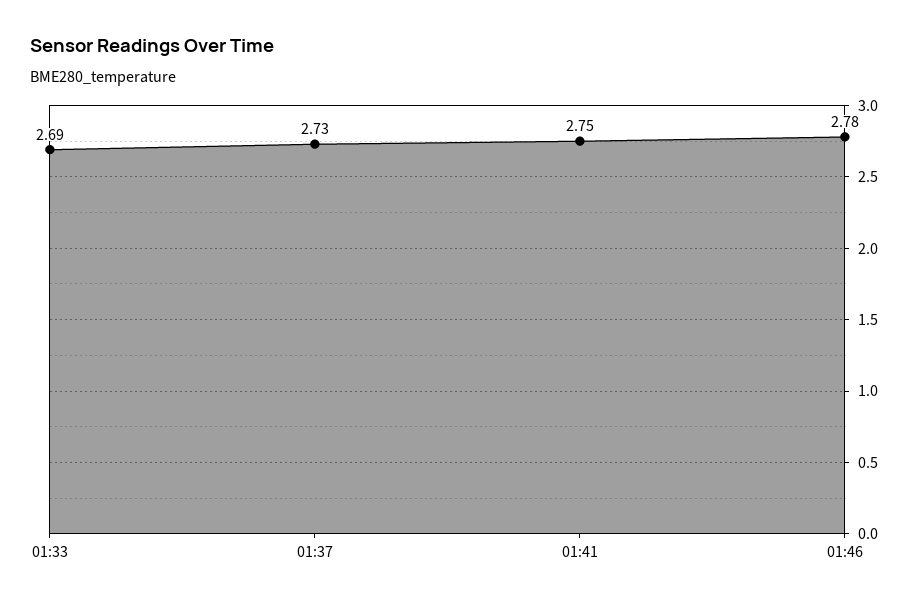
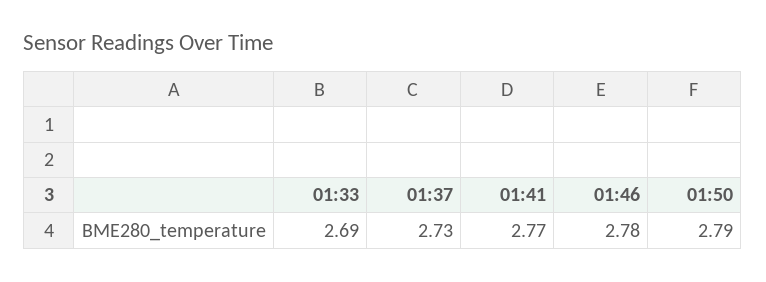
01:41: 2.75 -> 2.77
01:50: none -> 2.79

